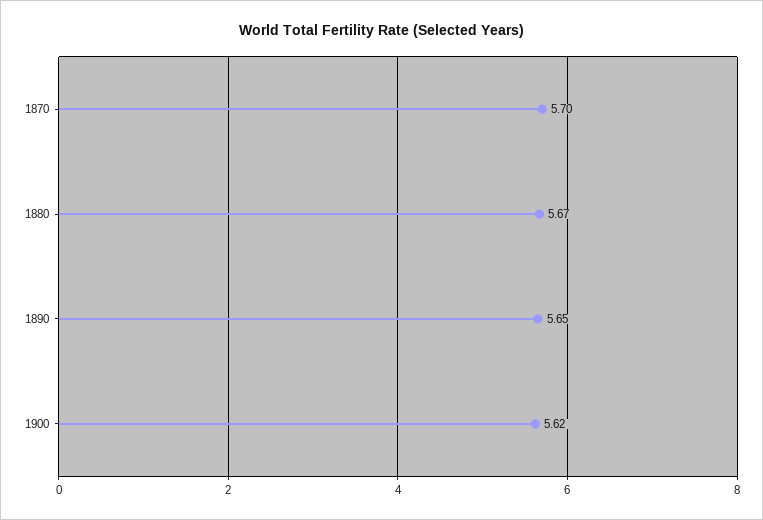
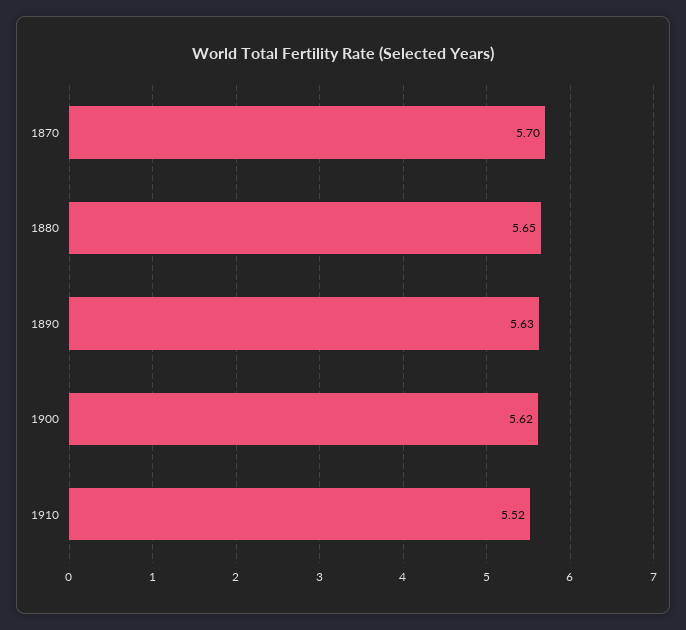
1880: 5.67 -> 5.65
1890: 5.65 -> 5.63
1910: none -> 5.52

